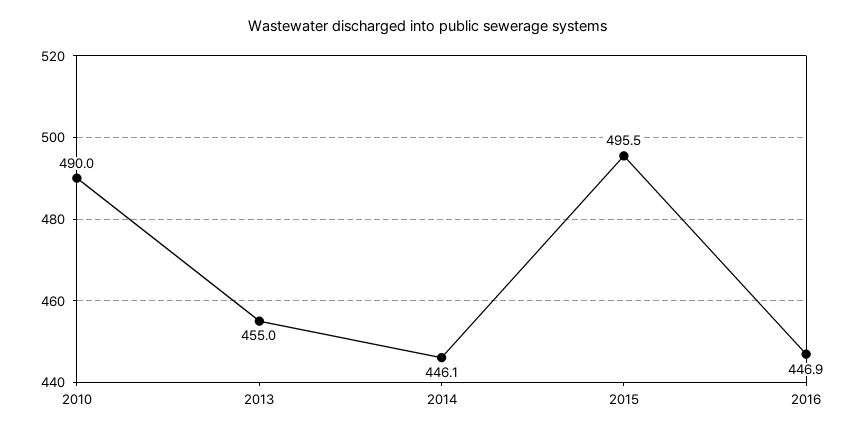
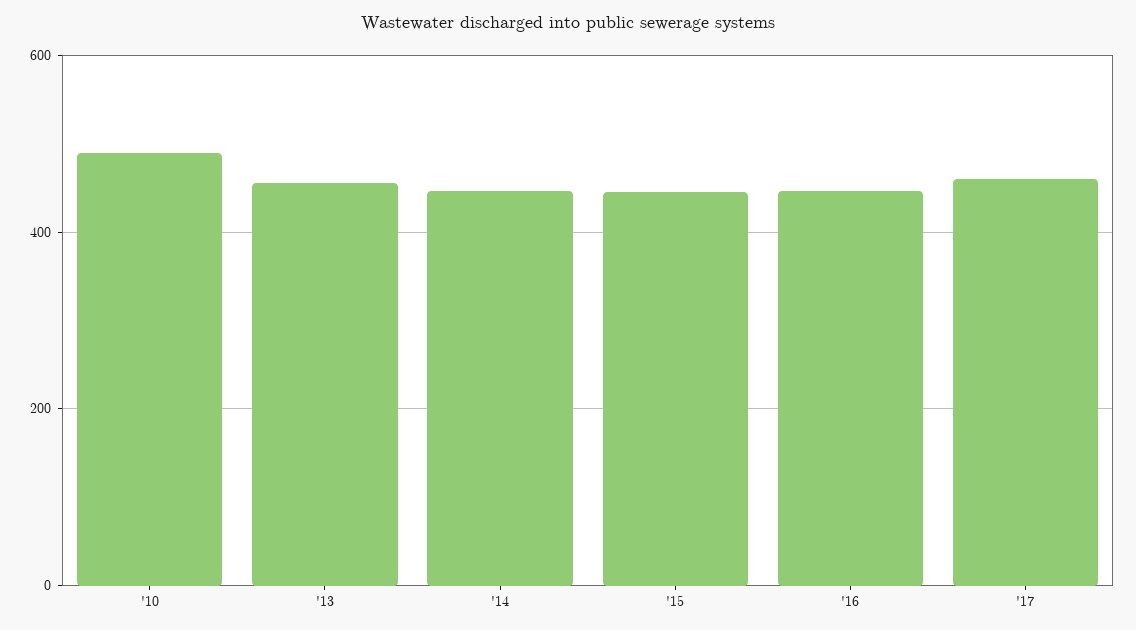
2015: 495.5 -> 440
'17: none -> 460

